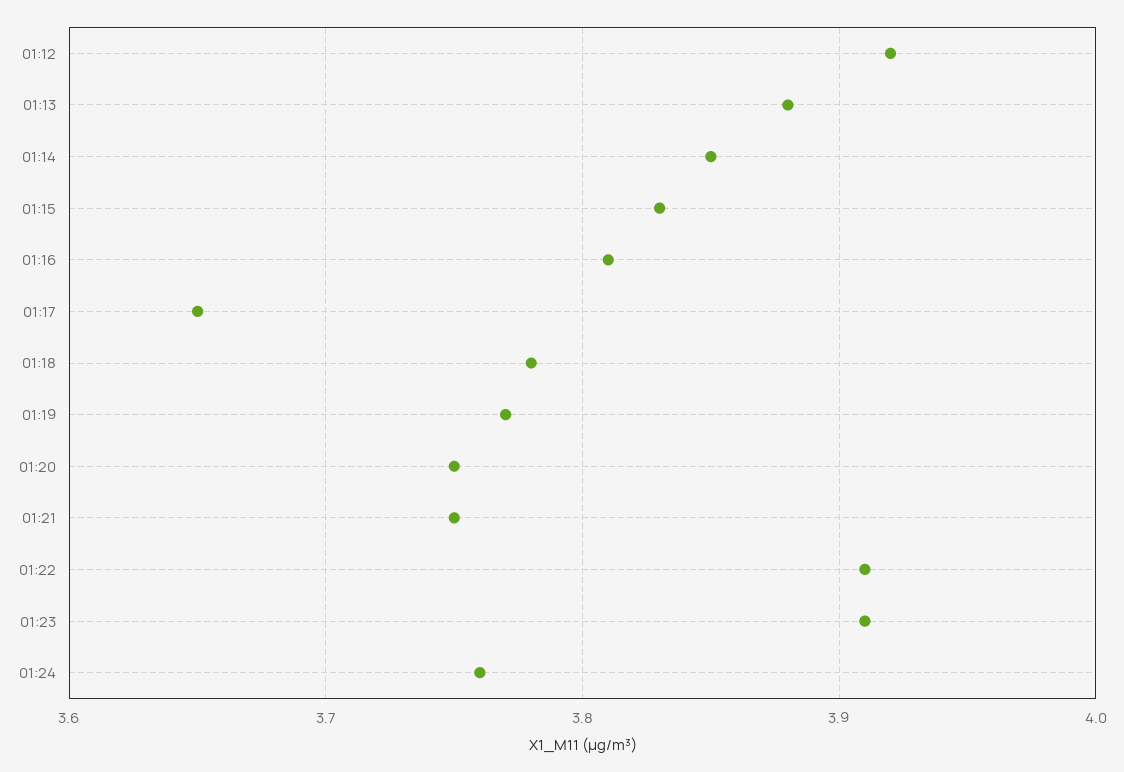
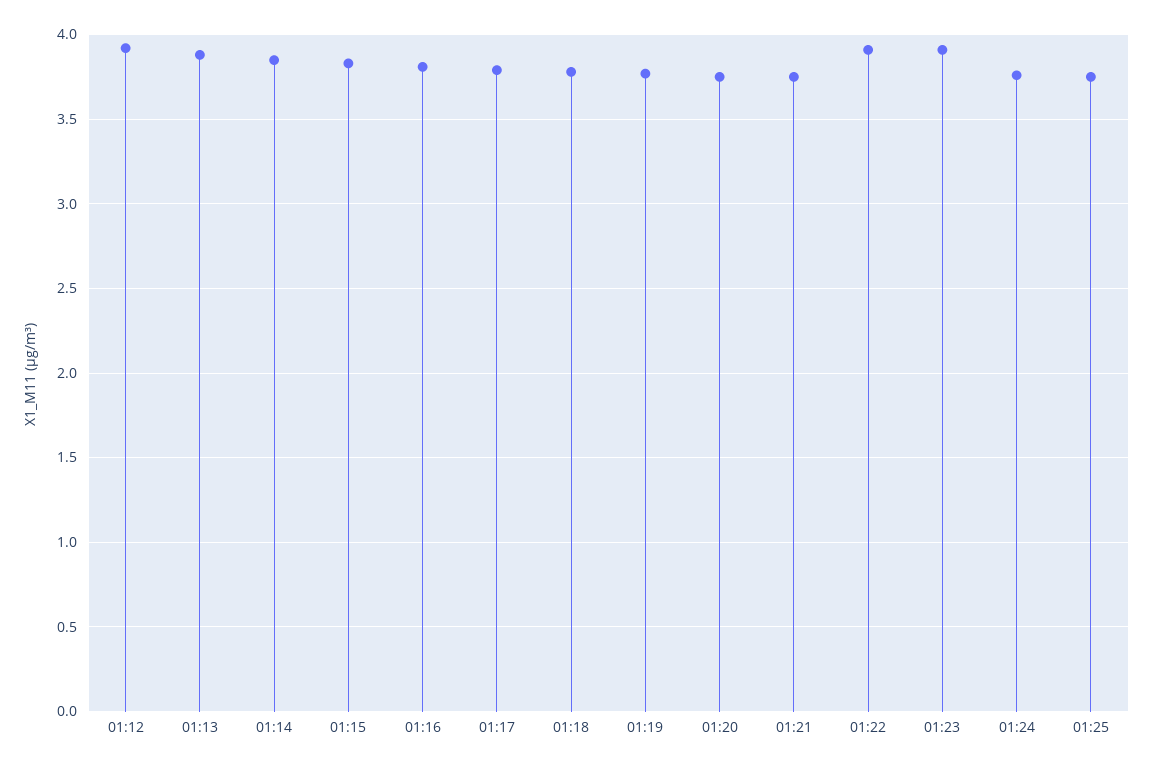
01:17: 3.65 -> 3.8
01:25: none -> 3.75

